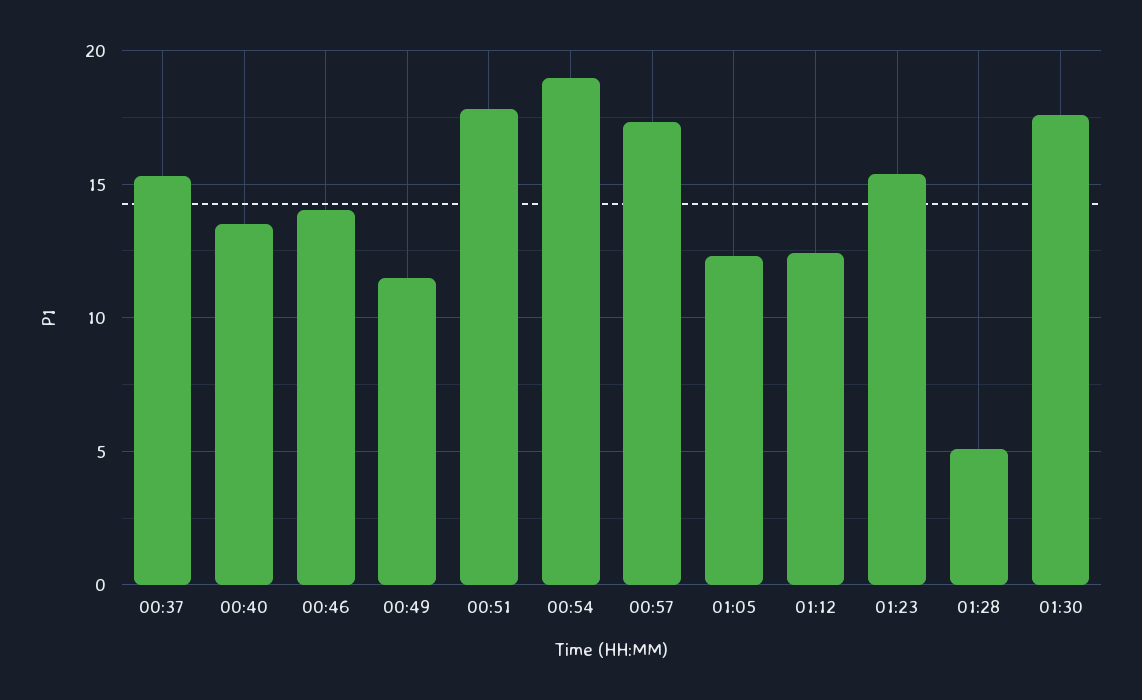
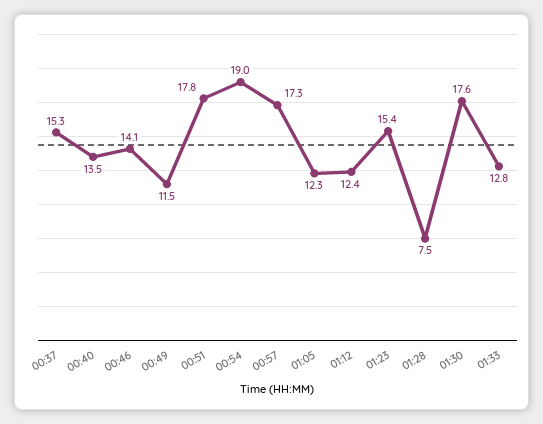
01:28: 5 -> 7.5
01:33: none -> 12.8

